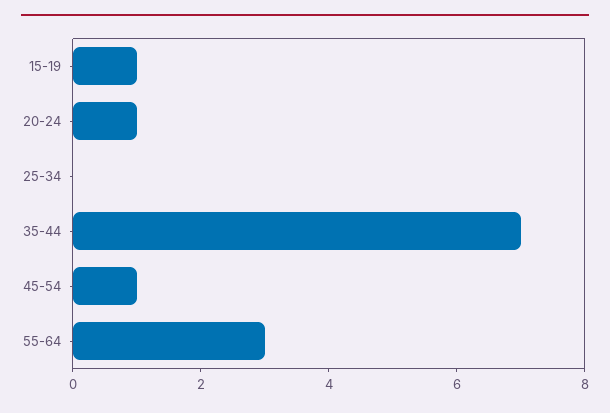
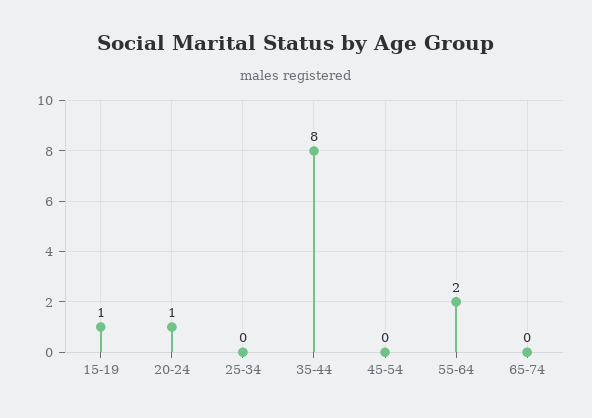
35-44: 7 -> 8
45-54: 1 -> 0
55-64: 3 -> 2
65-74: none -> 0

